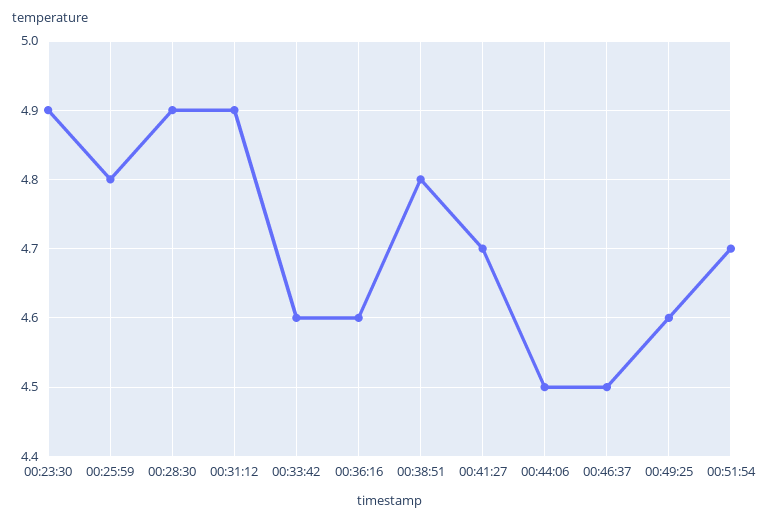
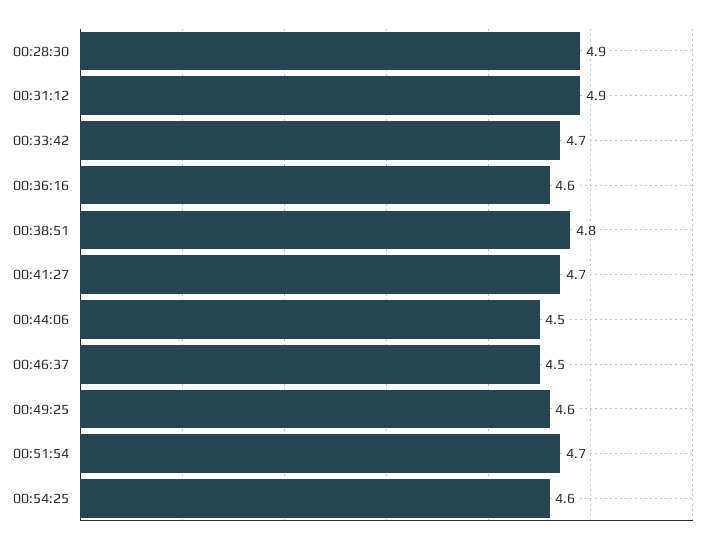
00:23:30: 4.9 -> none
00:25:59: 4.8 -> none
00:33:42: 4.6 -> 4.7
00:54:25: none -> 4.6

